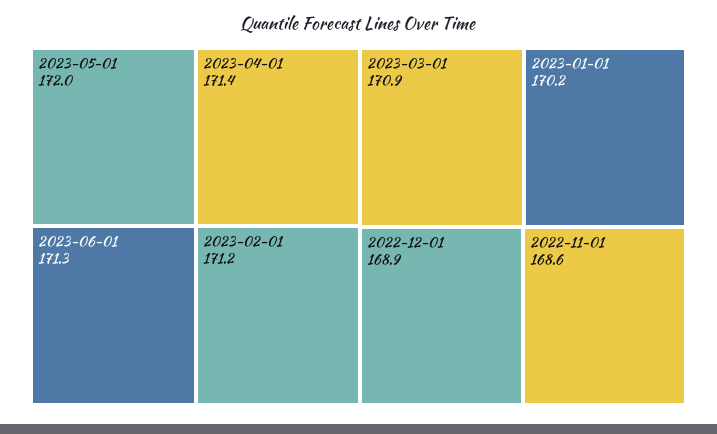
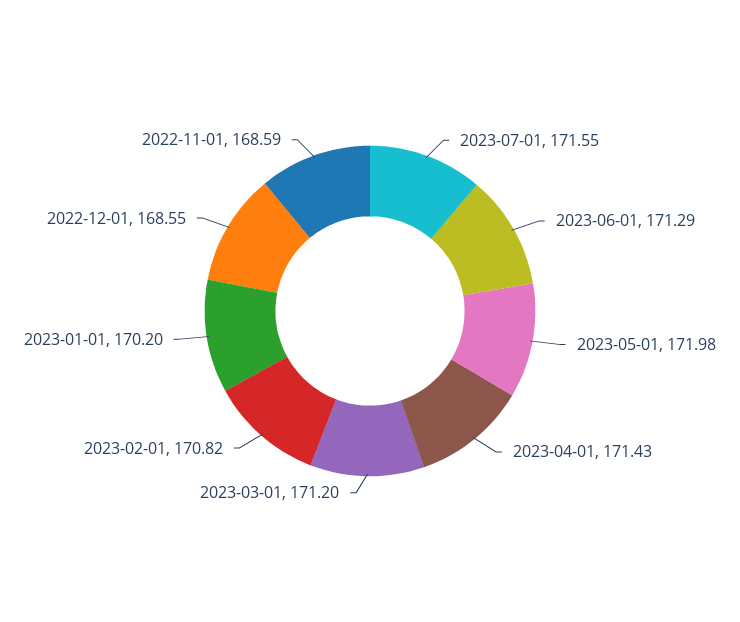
2023-02-01: 171.2 -> 170.82
2023-03-01: 170.9 -> 171.2
2022-12-01: 168.9 -> 168.55
2023-07-01: none -> 171.55

